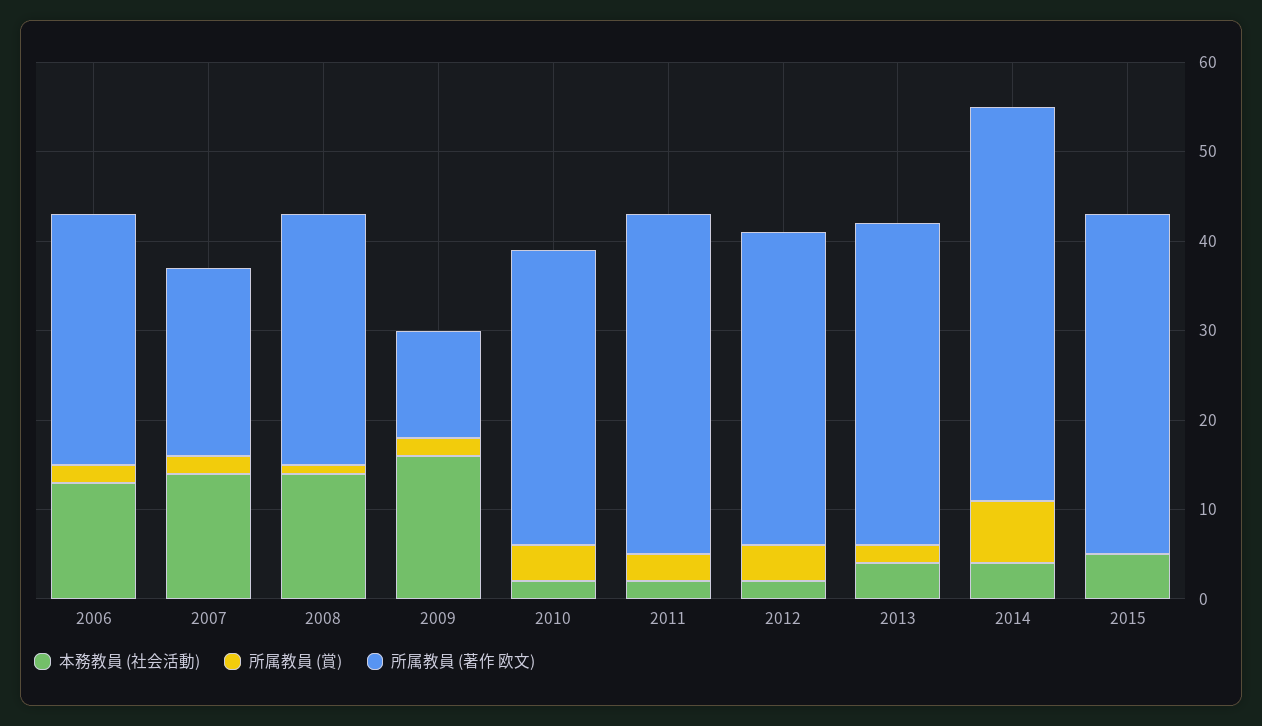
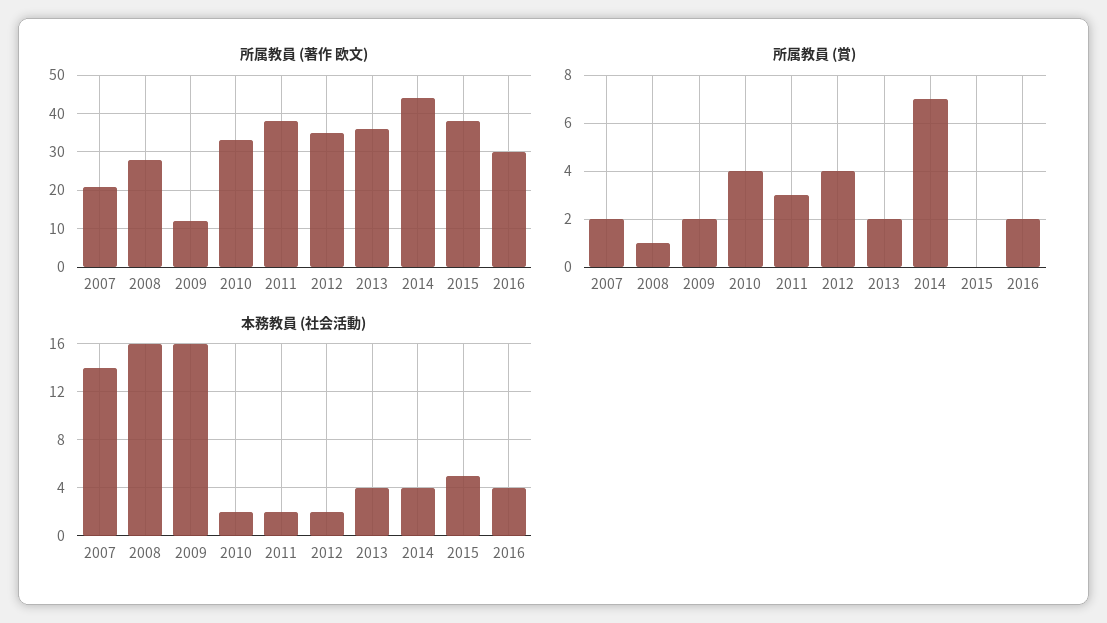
本務教員 (社会活動), 2006: 13 -> none
所属教員 (賞), 2006: 2 -> none
所属教員 (著作 欧文), 2006: 28 -> none
本務教員 (社会活動), 2008: 14 -> 16
所属教員 (著作 欧文), 2016: none -> 30
所属教員 (賞), 2016: none -> 2
本務教員 (社会活動), 2016: none -> 4

